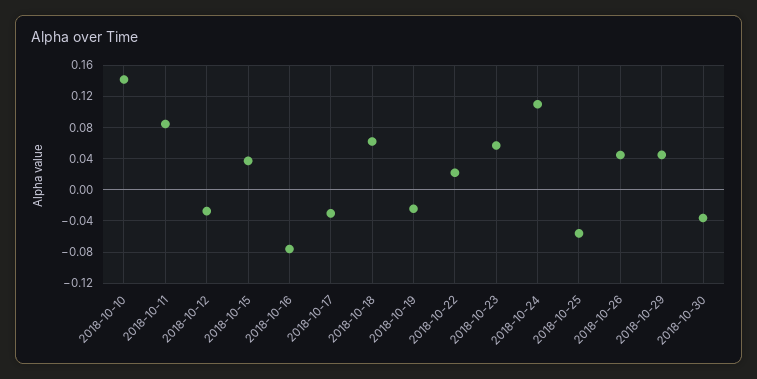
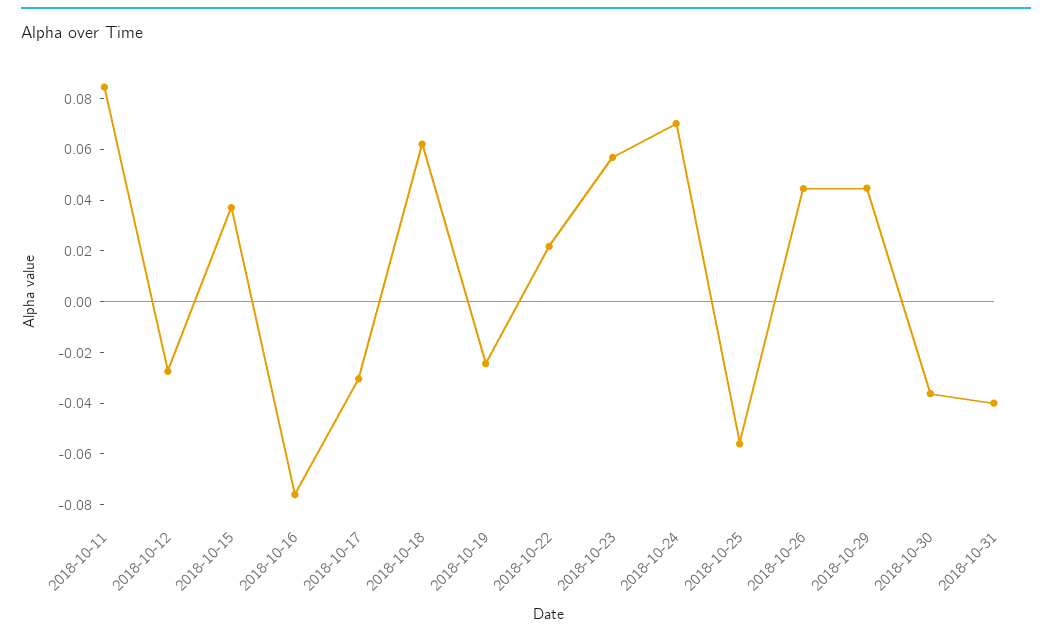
2018-10-10: 0.14 -> none
2018-10-24: 0.11 -> 0.07
2018-10-31: none -> -0.04

